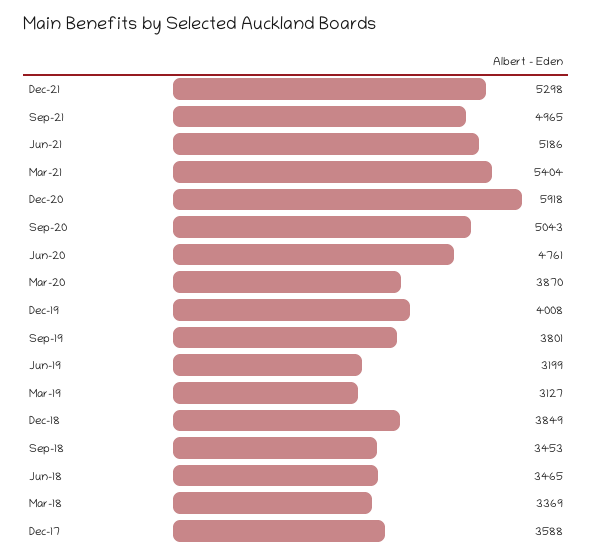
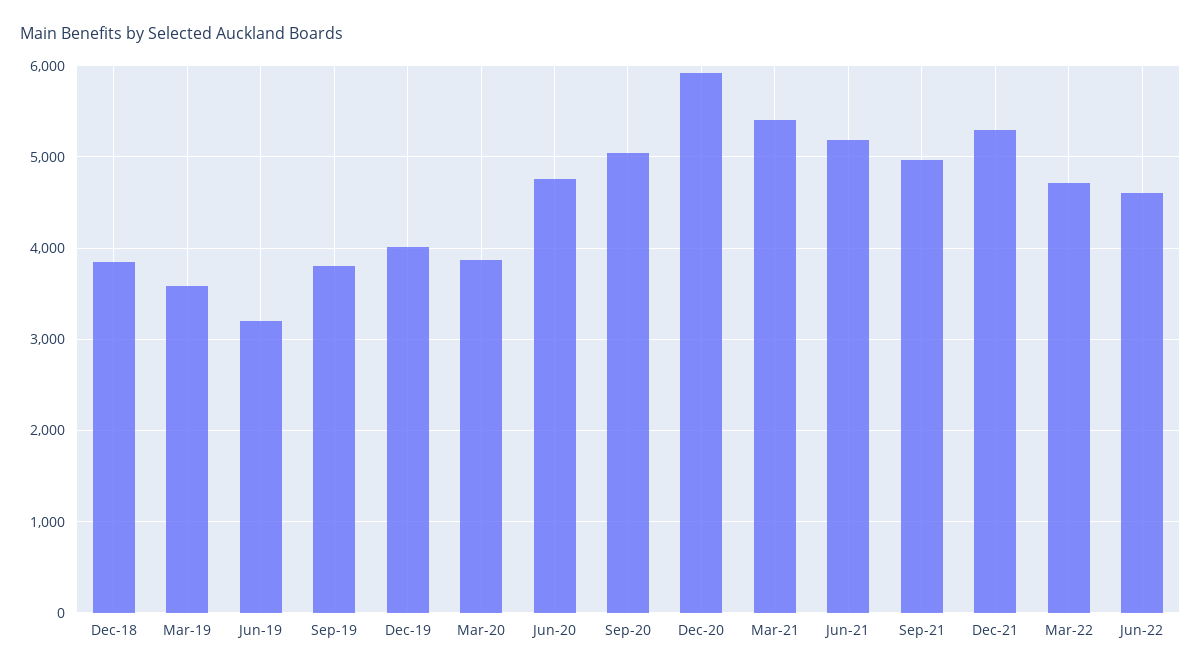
Mar-19: 3127 -> 3600
Sep-18: 3453 -> none
Jun-18: 3465 -> none
Mar-18: 3369 -> none
Dec-17: 3588 -> none
Mar-22: none -> 4700
Jun-22: none -> 4600

